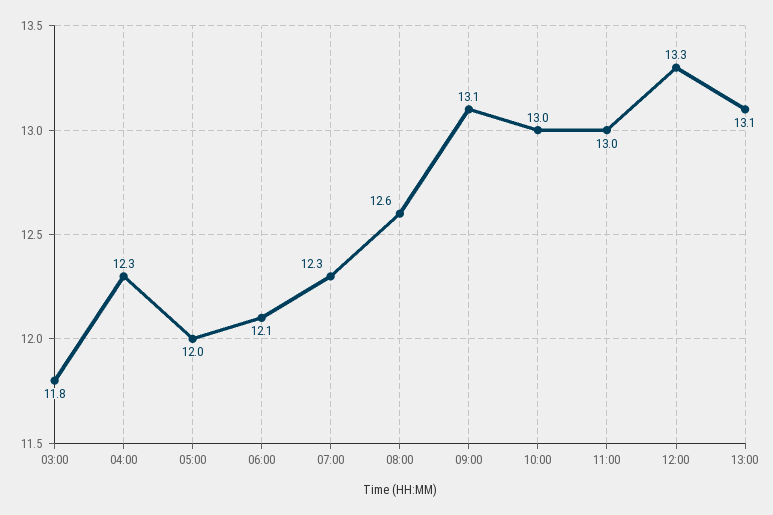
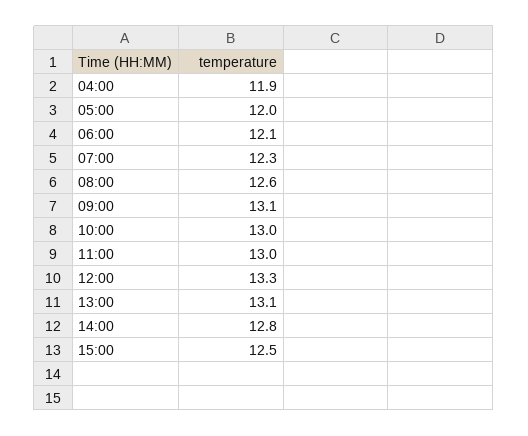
03:00: 11.8 -> none
04:00: 12.3 -> 11.9
14:00: none -> 12.8
15:00: none -> 12.5

